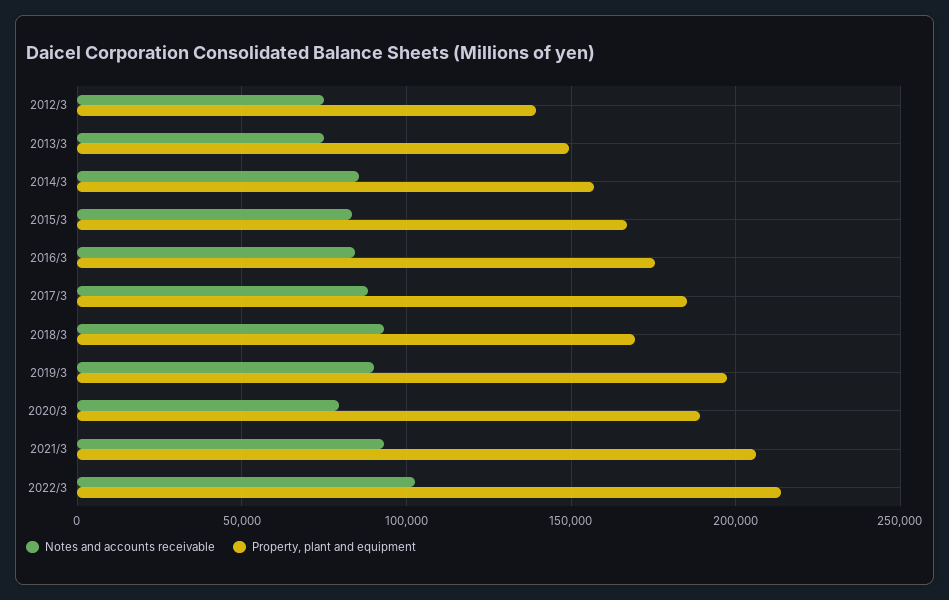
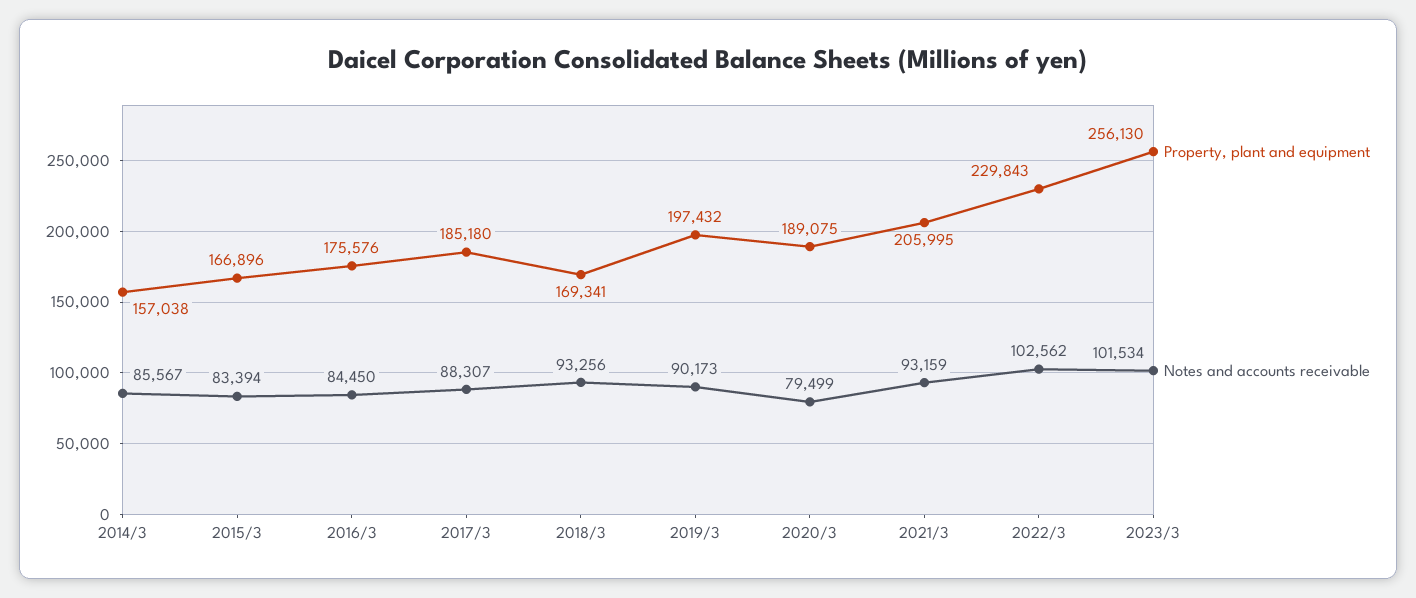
Notes and accounts receivable, 2012/3: 75000 -> none
Property, plant and equipment, 2012/3: 140000 -> none
Notes and accounts receivable, 2013/3: 75000 -> none
Property, plant and equipment, 2013/3: 150000 -> none
Property, plant and equipment, 2022/3: 215000 -> 229843
Property, plant and equipment, 2023/3: none -> 256130
Notes and accounts receivable, 2023/3: none -> 101534

